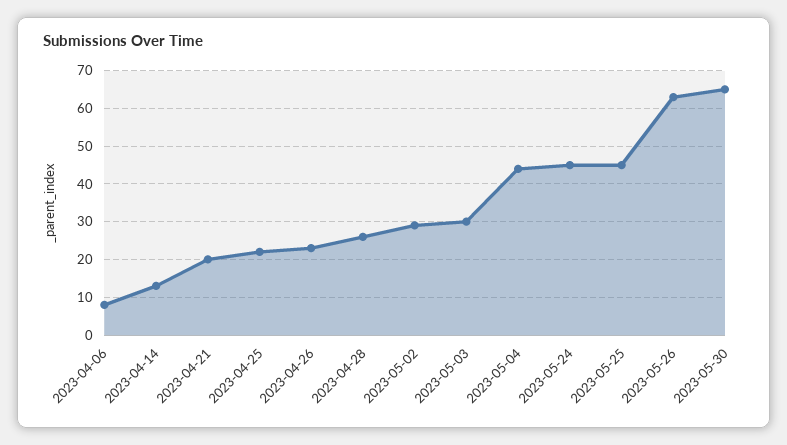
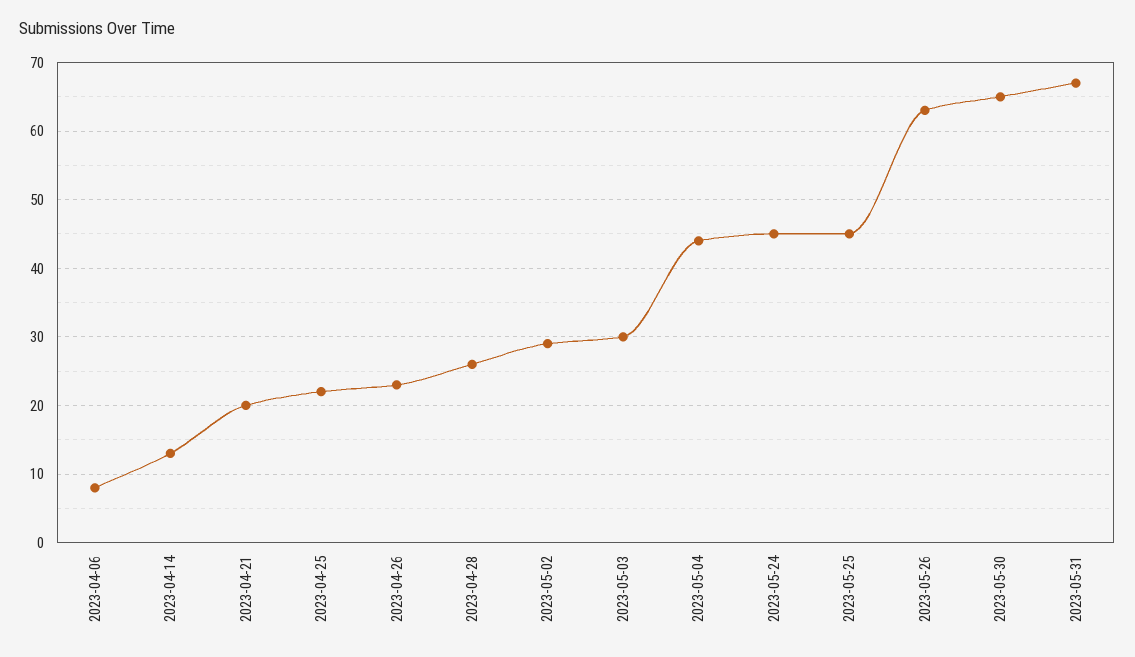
2023-05-31: none -> 67

